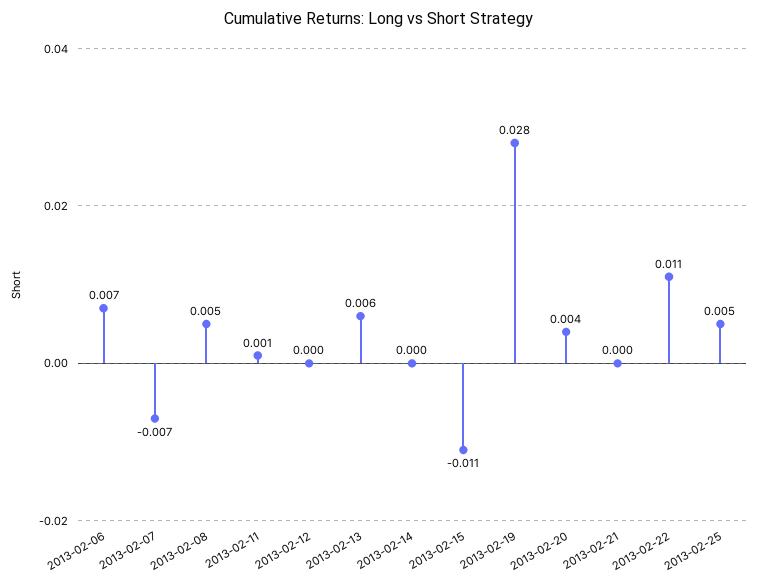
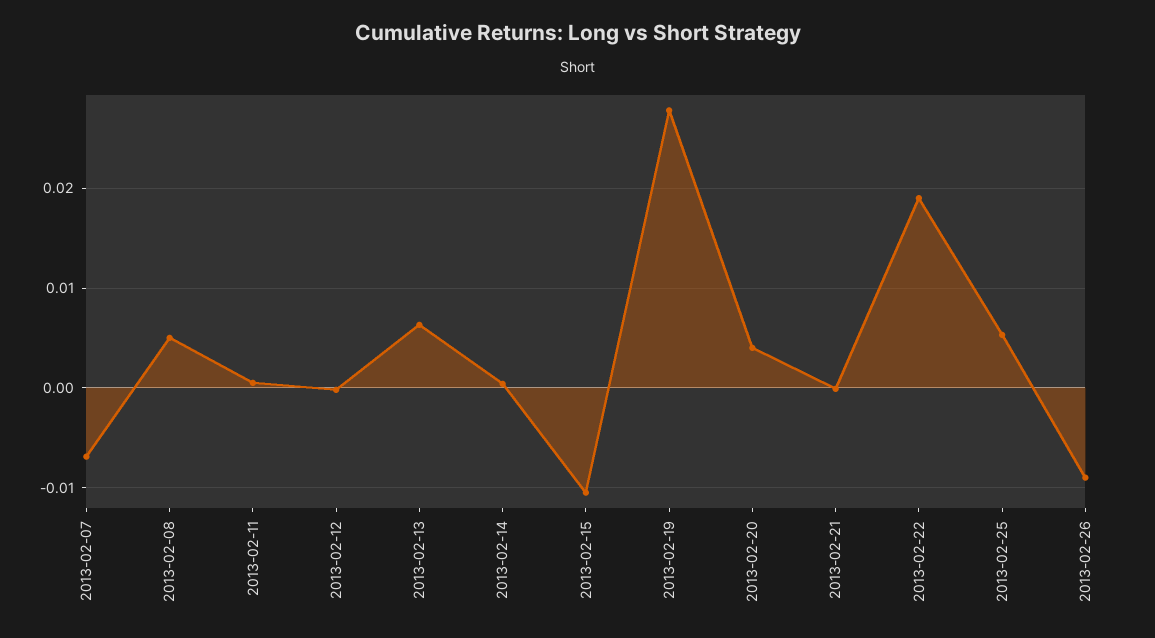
2013-02-06: 0.007 -> none
2013-02-22: 0.011 -> 0.019
2013-02-26: none -> -0.009

